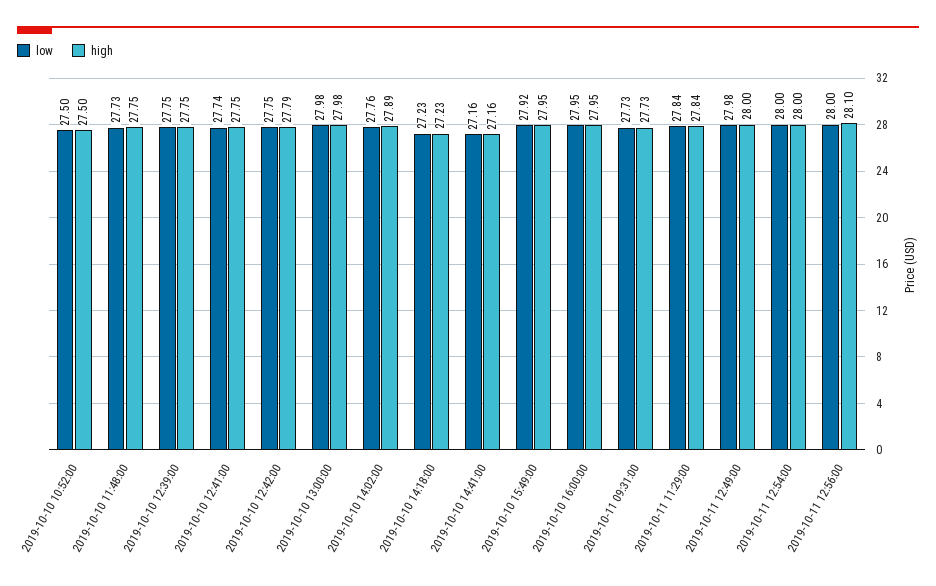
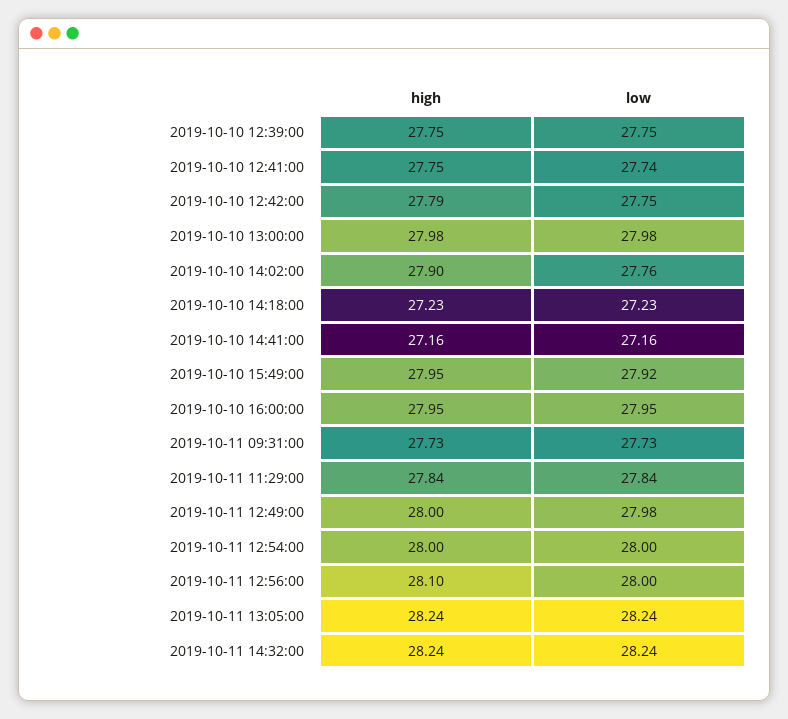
low, 2019-10-10 10:52:00: 27.5 -> none
high, 2019-10-10 10:52:00: 27.5 -> none
low, 2019-10-10 11:48:00: 27.73 -> none
high, 2019-10-10 11:48:00: 27.75 -> none
high, 2019-10-10 14:02:00: 27.89 -> 27.9
high, 2019-10-11 13:05:00: none -> 28.24
low, 2019-10-11 13:05:00: none -> 28.24
high, 2019-10-11 14:32:00: none -> 28.24
low, 2019-10-11 14:32:00: none -> 28.24

